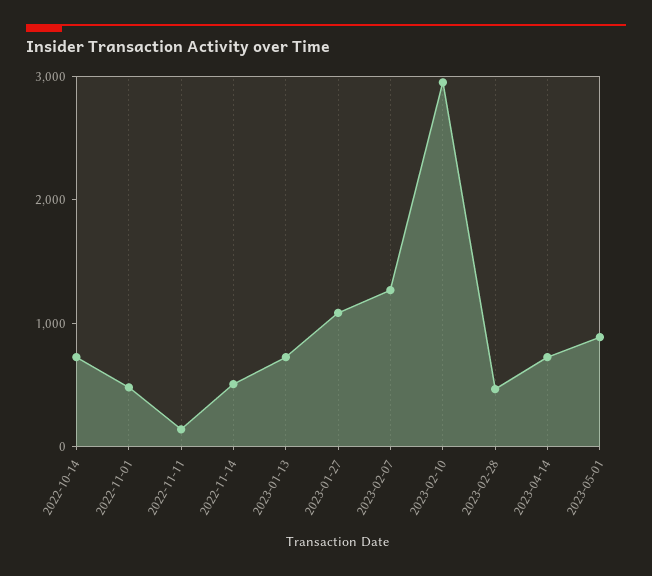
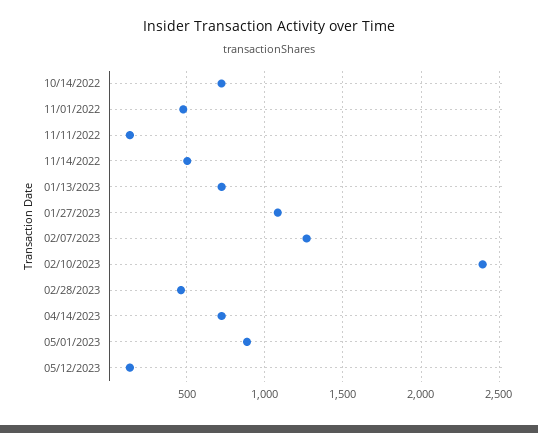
2023-02-10: 3000 -> 2400
05/12/2023: none -> 150

